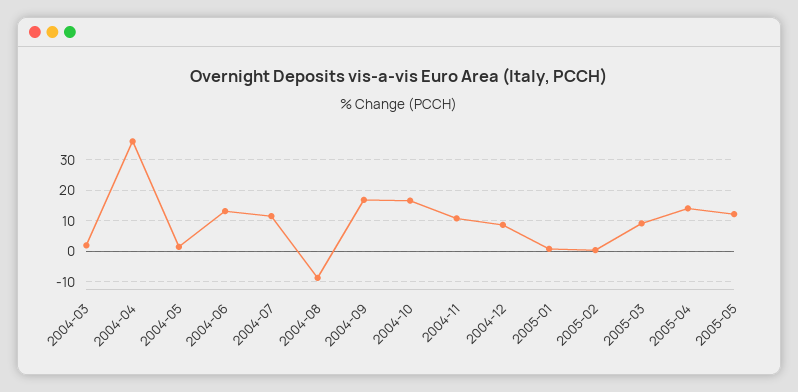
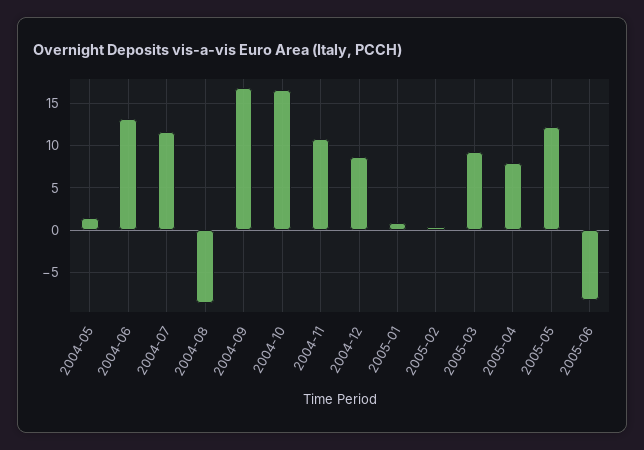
2004-03: 2 -> none
2004-04: 36 -> none
2005-04: 14 -> 8
2005-06: none -> -8

